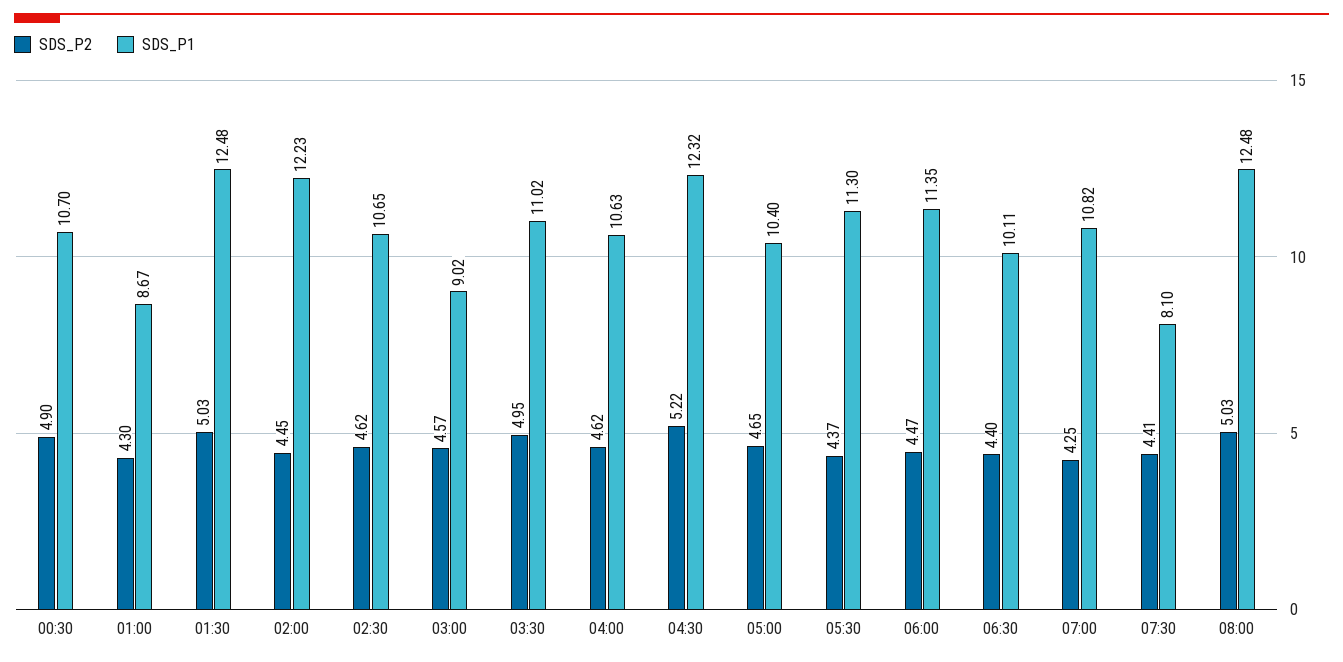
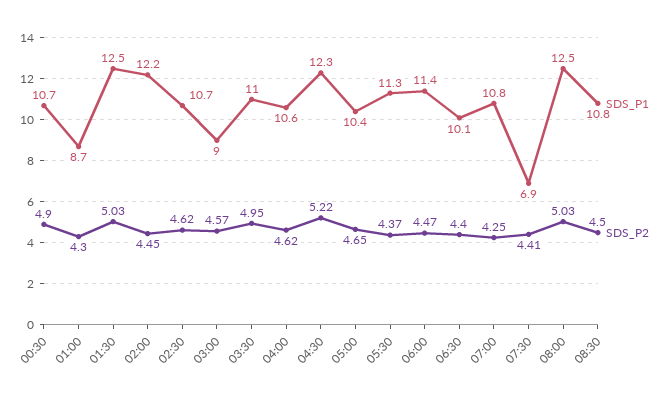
SDS_P1, 07:30: 8.1 -> 6.9
SDS_P1, 08:30: none -> 10.8
SDS_P2, 08:30: none -> 4.5

